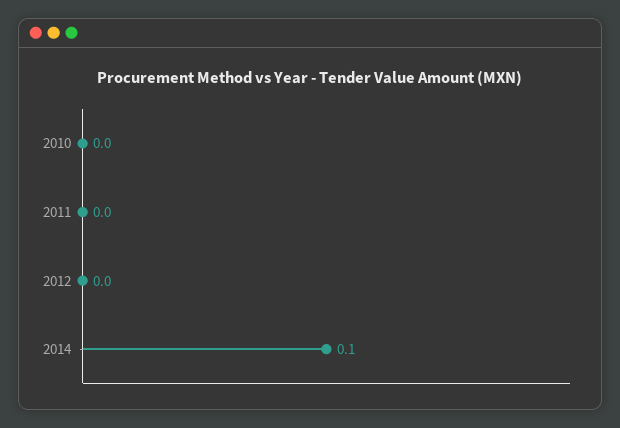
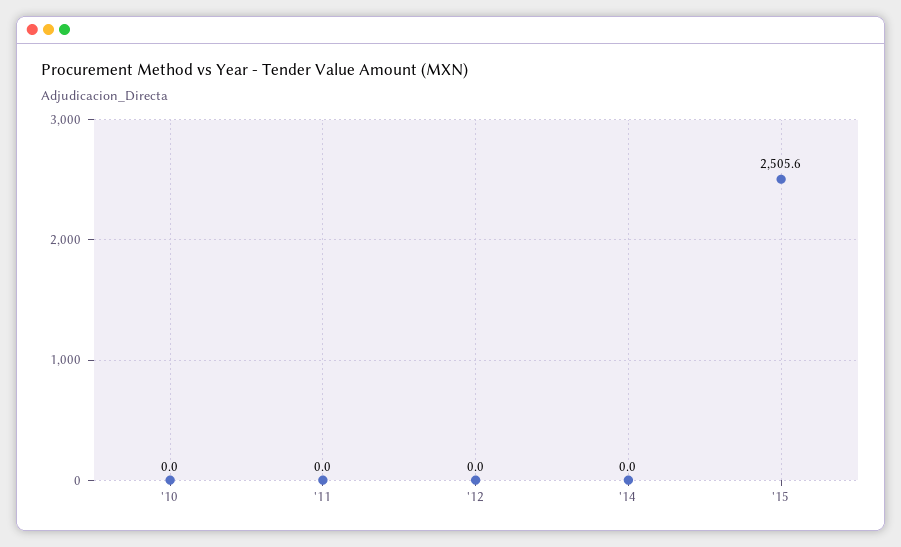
2014: 0.1 -> 0
'15: none -> 2505.6

